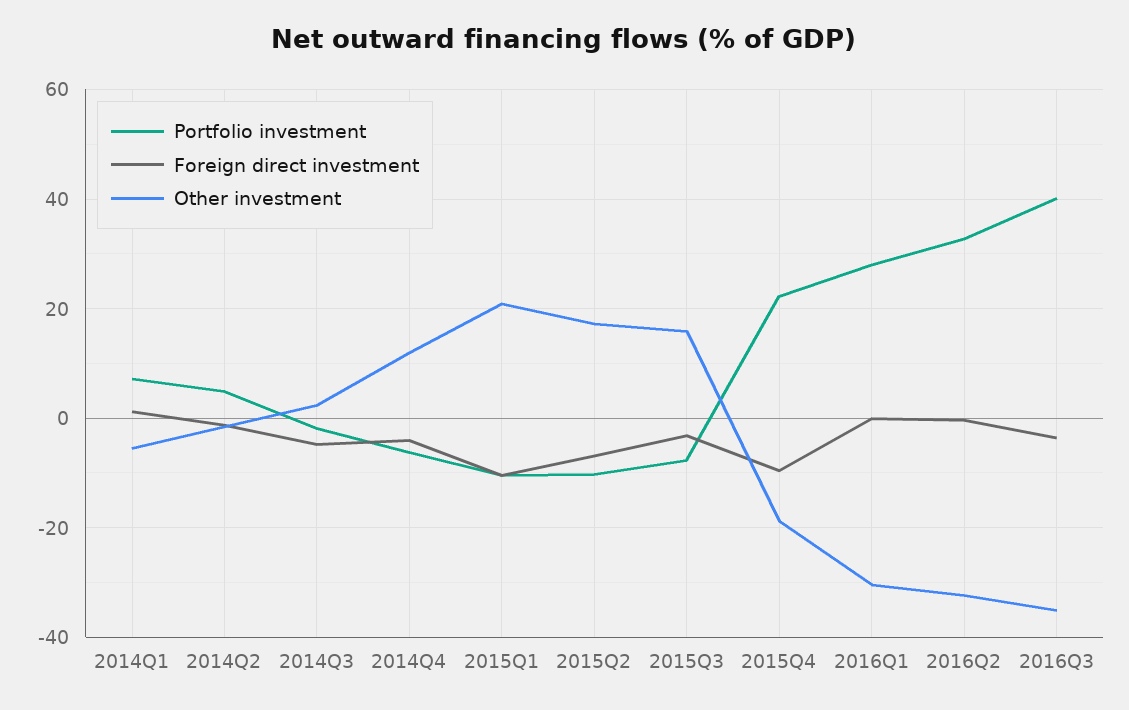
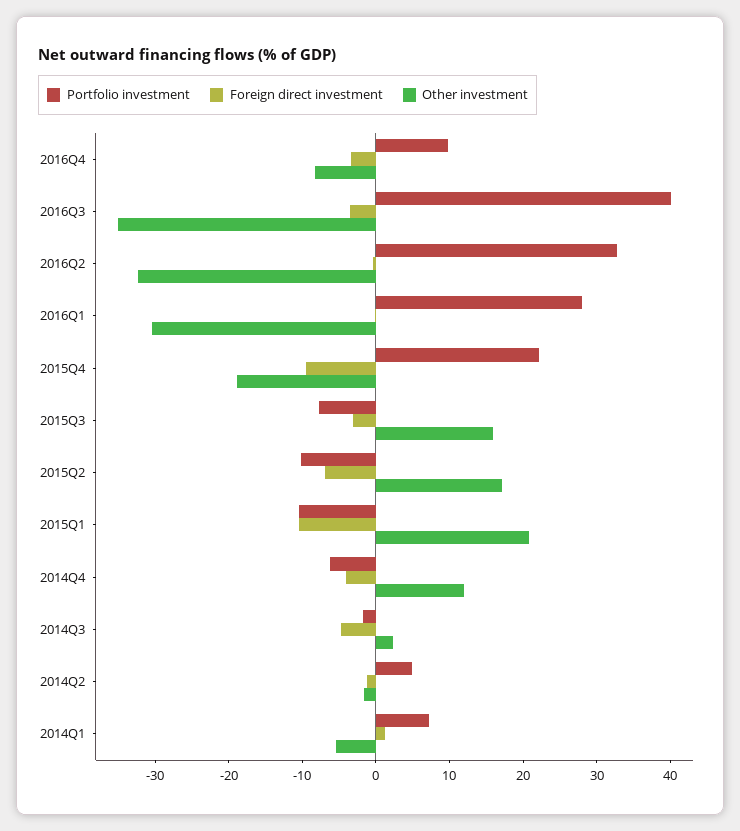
Portfolio investment, 2016Q4: none -> 10
Foreign direct investment, 2016Q4: none -> -4
Other investment, 2016Q4: none -> -8

